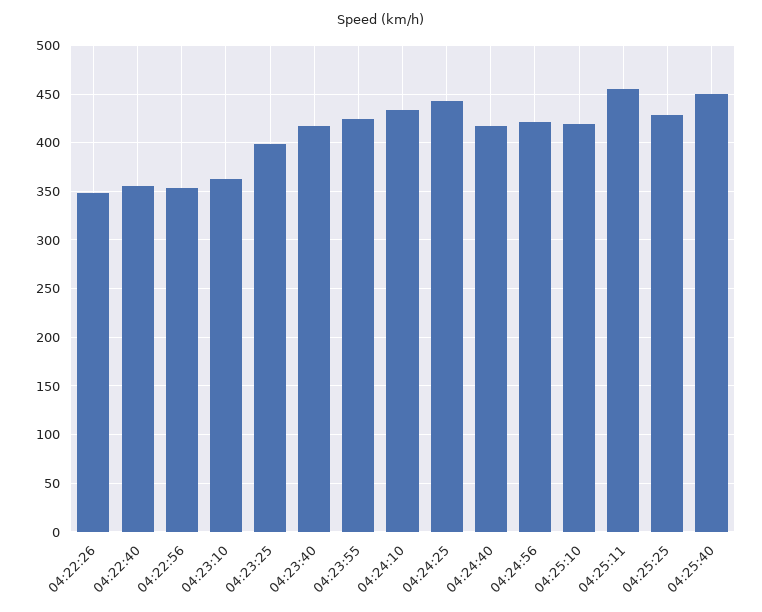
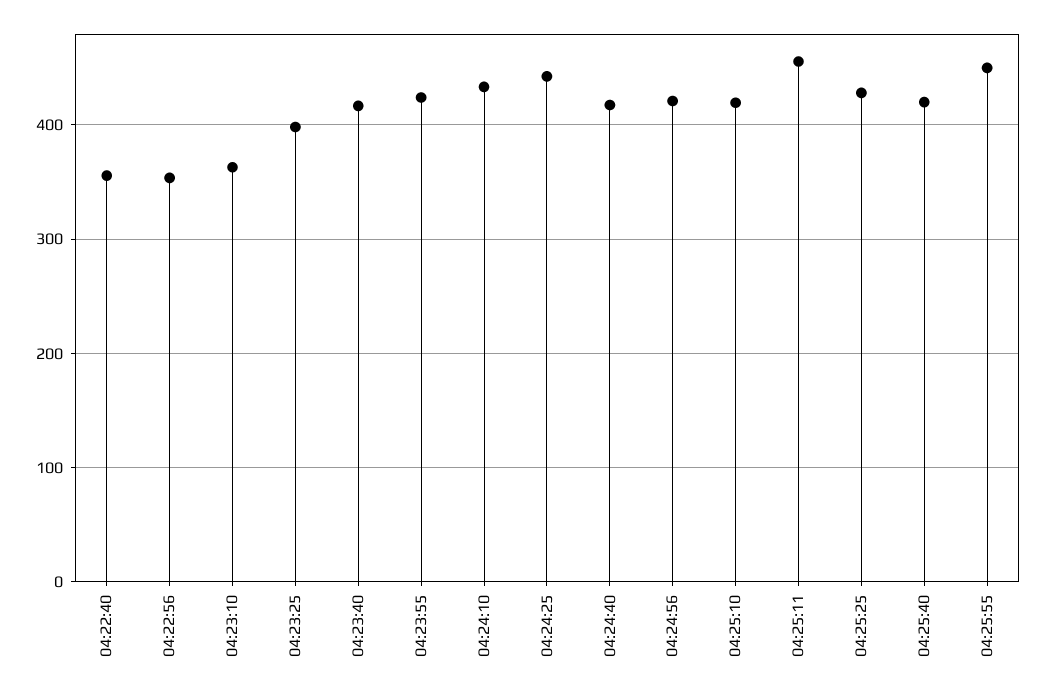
04:22:26: 350 -> none
04:25:40: 450 -> 420
04:25:55: none -> 450

